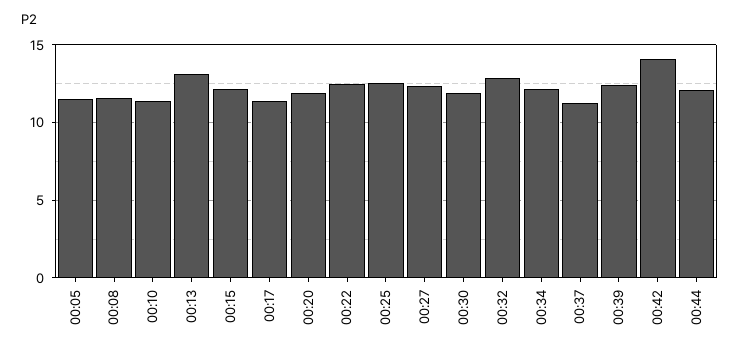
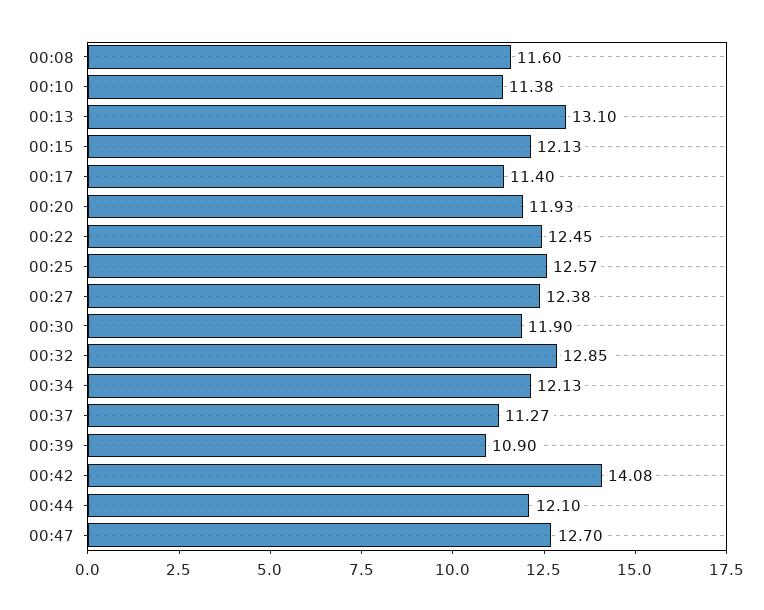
00:05: 11.5 -> none
00:39: 12.5 -> 10.9
00:47: none -> 12.7

